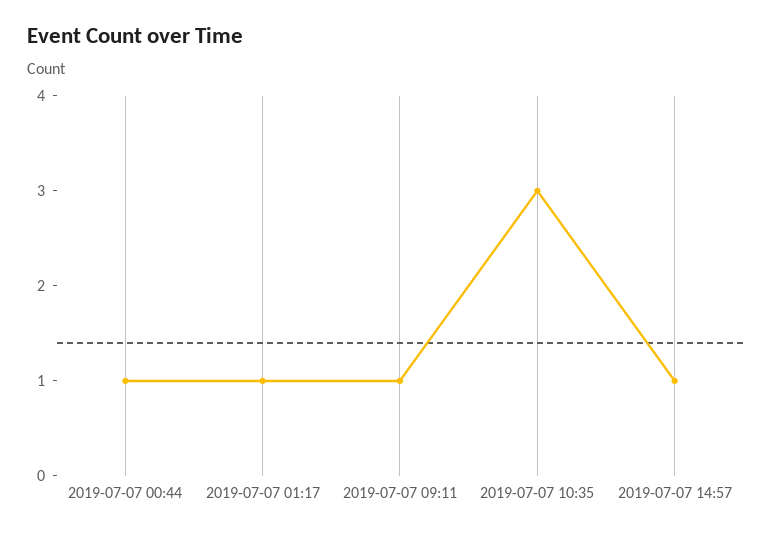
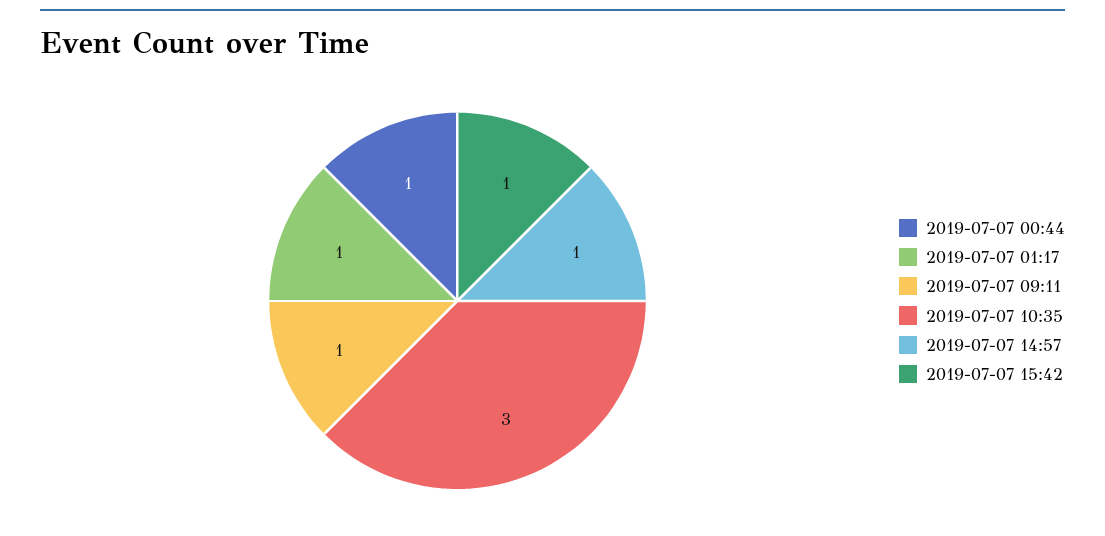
2019-07-07 15:42: none -> 1

